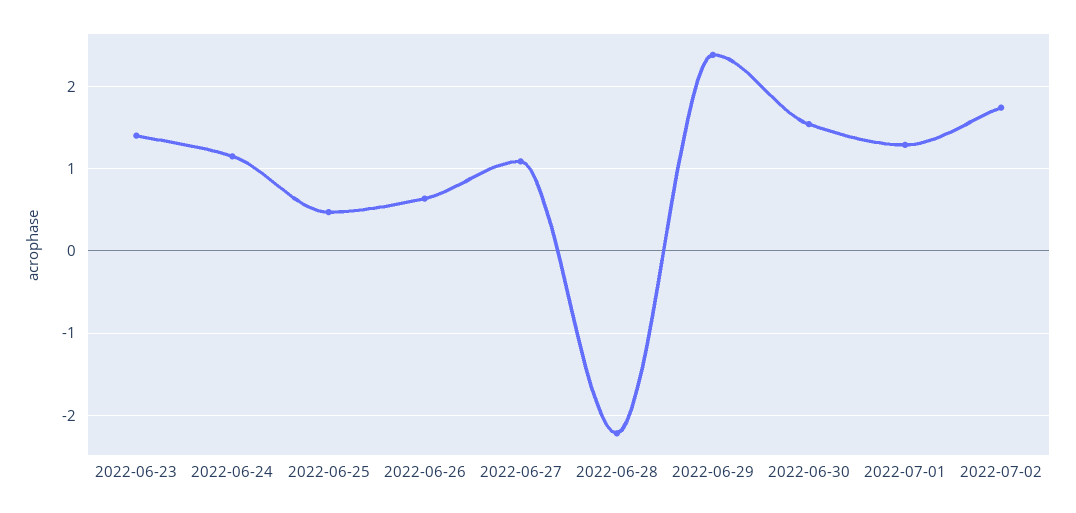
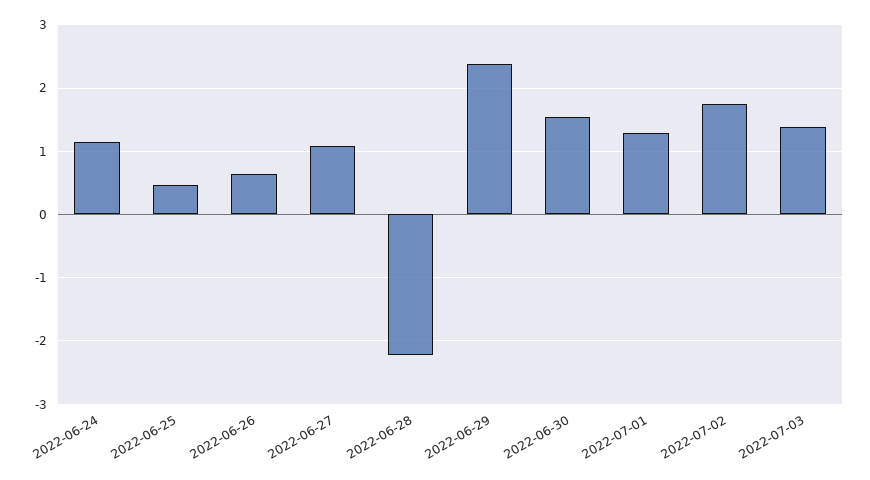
2022-06-23: 1.4 -> none
2022-07-03: none -> 1.4

